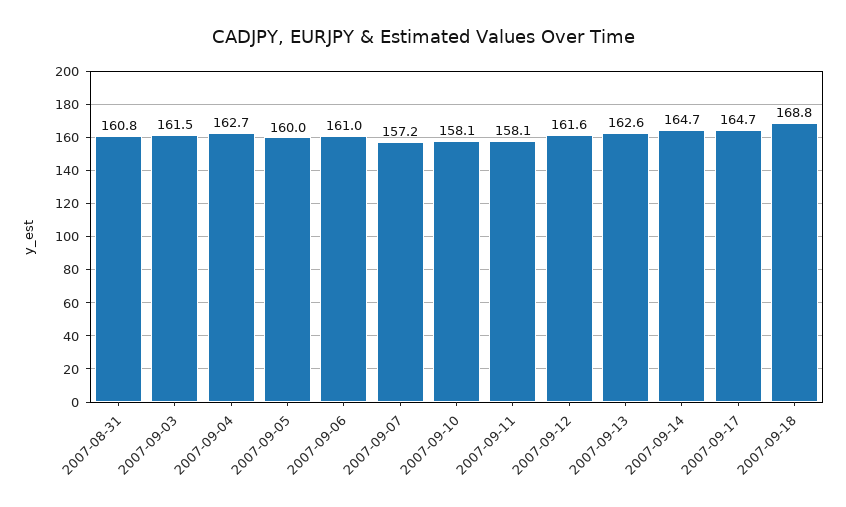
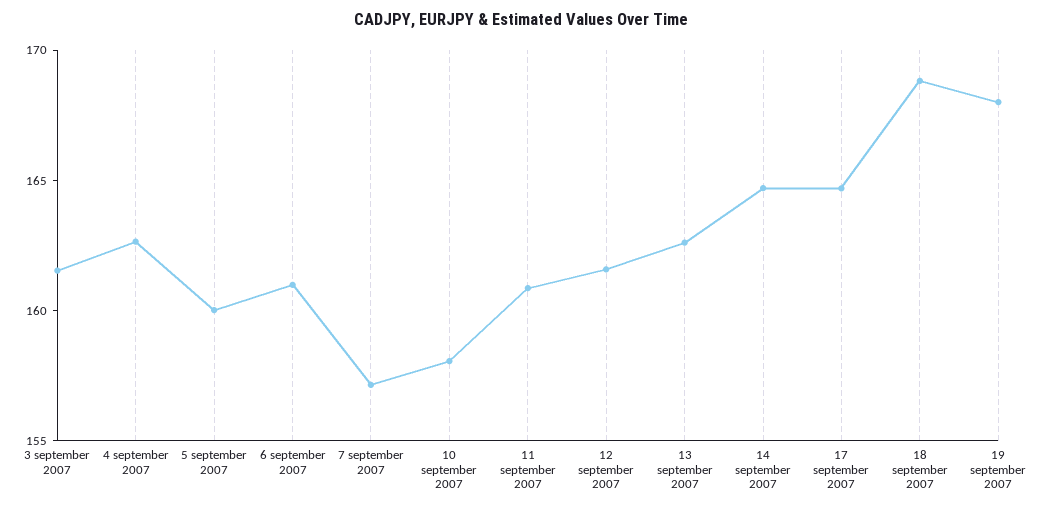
2007-08-31: 160.8 -> none
2007-09-11: 158.1 -> 161
19 september 2007: none -> 168

